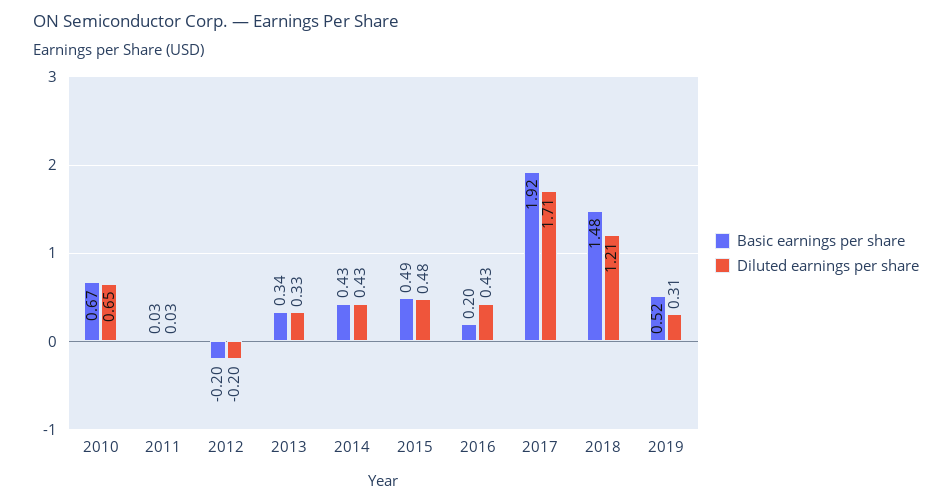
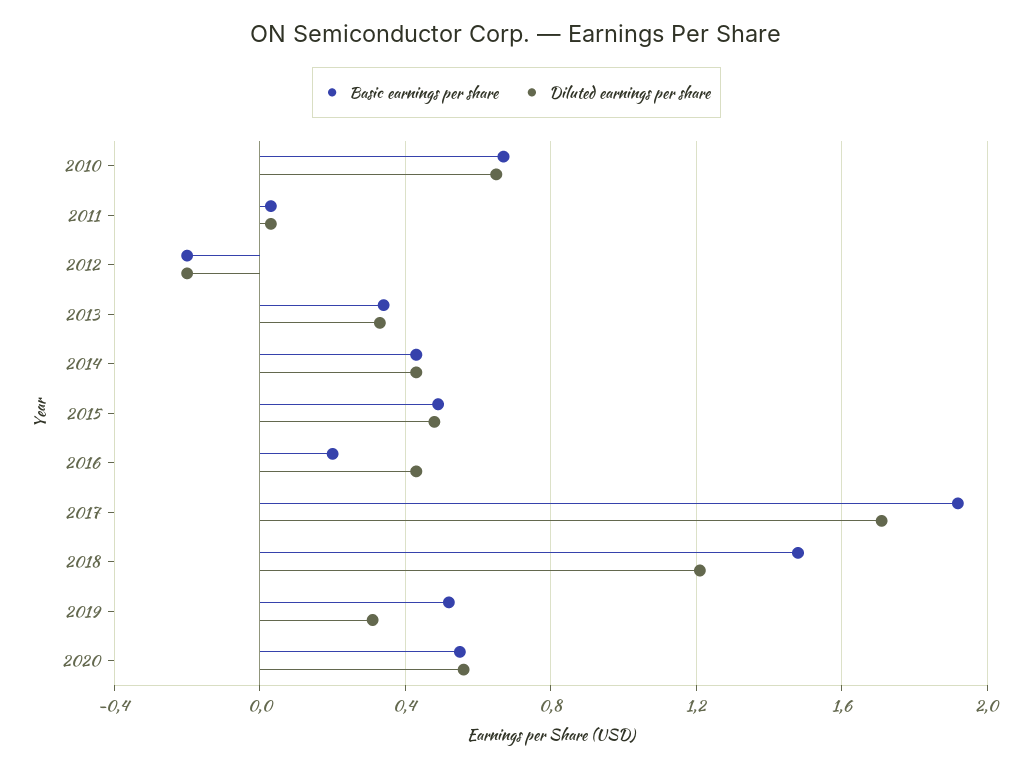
Basic earnings per share, 2020: none -> 0.55
Diluted earnings per share, 2020: none -> 0.55

